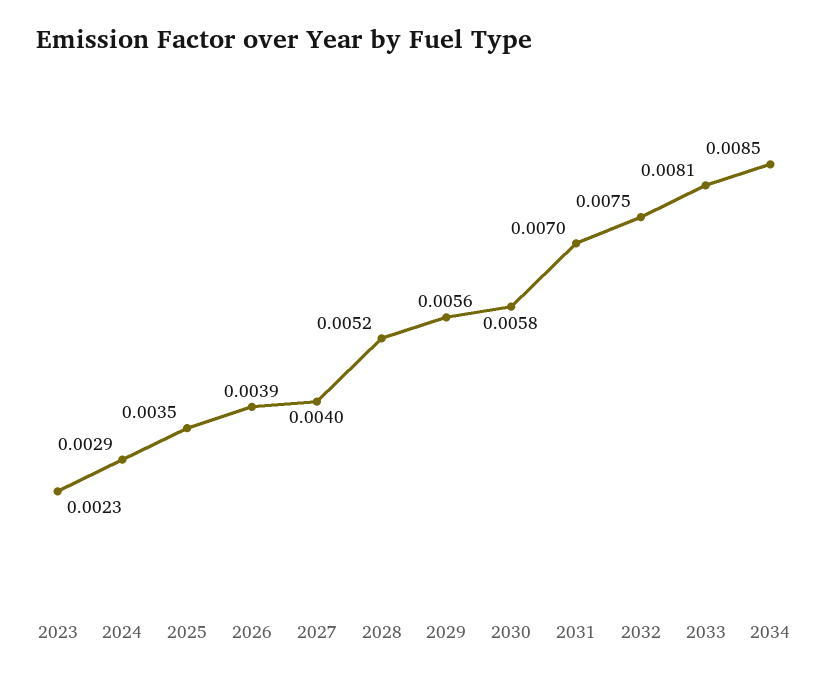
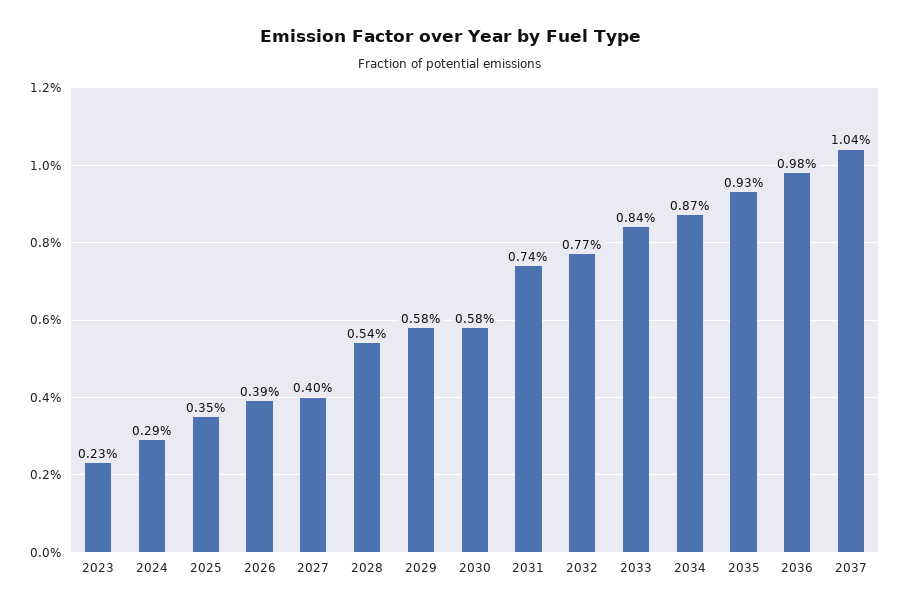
2028: 0.0052 -> 0.0054
2029: 0.0056 -> 0.0058
2031: 0.007 -> 0.0074
2032: 0.0075 -> 0.0077
2033: 0.0081 -> 0.0084
2034: 0.0085 -> 0.0087
2035: none -> 0.0093
2036: none -> 0.0098
2037: none -> 0.0104

